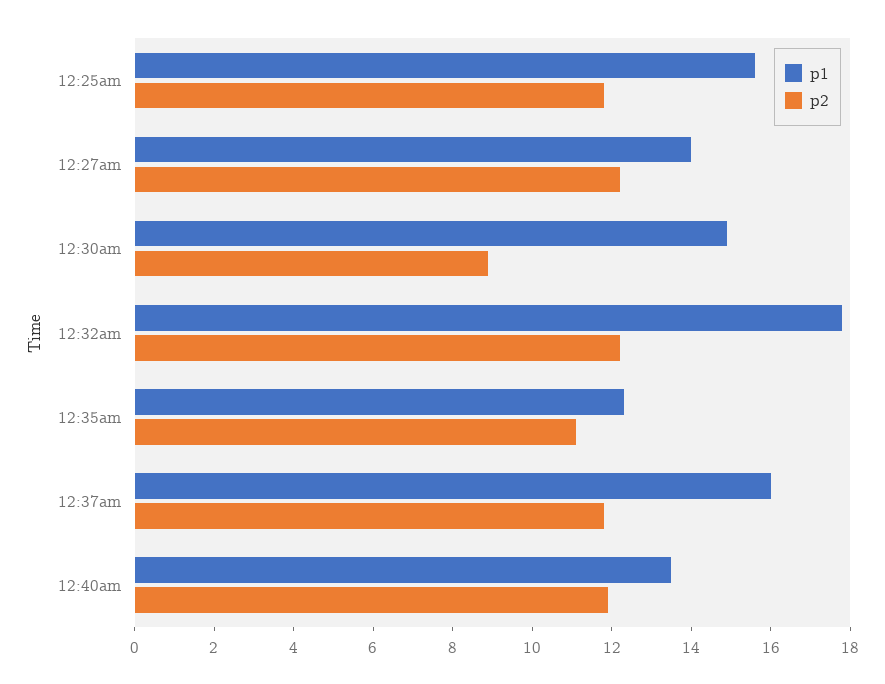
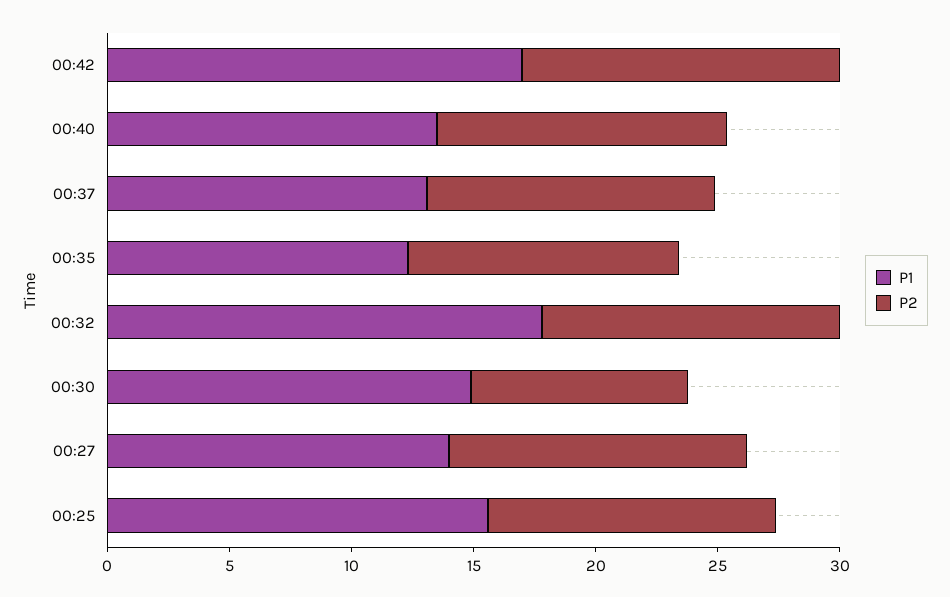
p1, 12:37am: 16 -> 13
p1, 00:42: none -> 17
p2, 00:42: none -> 13

